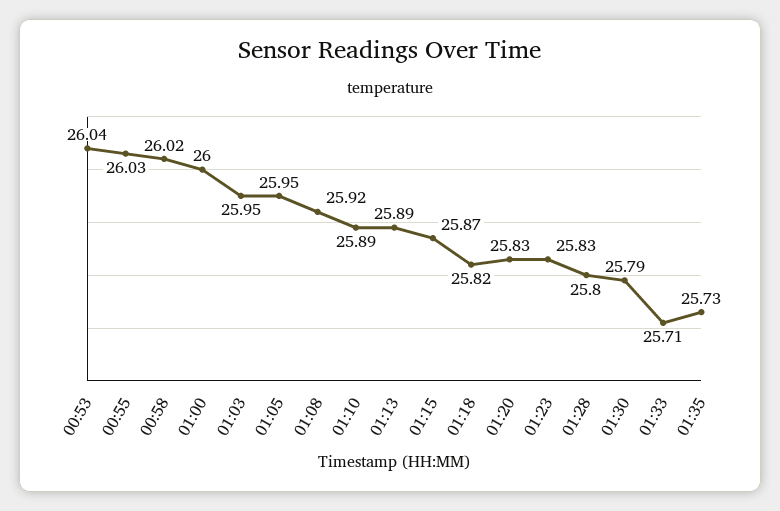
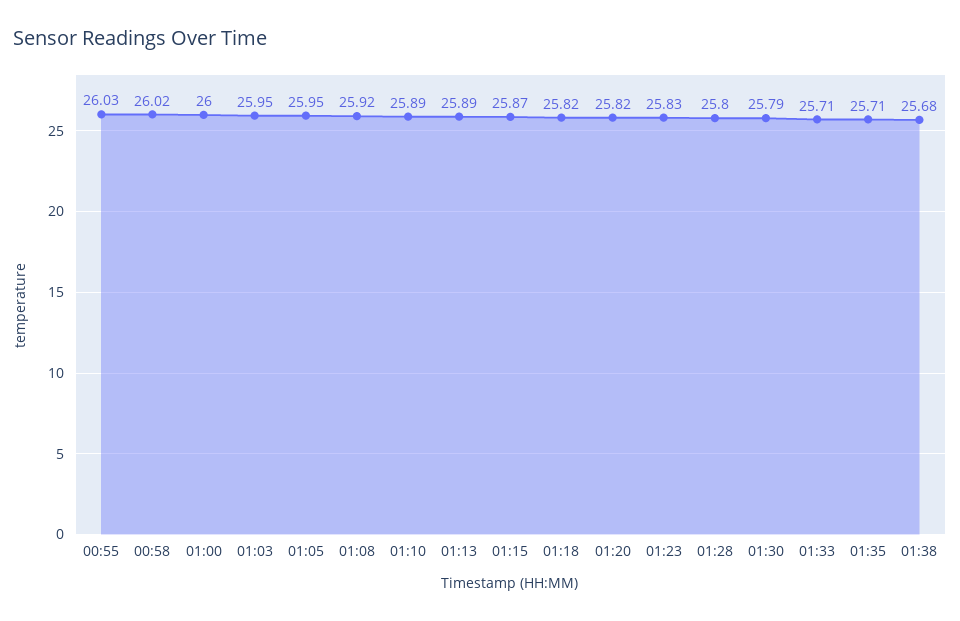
00:53: 26.04 -> none
01:20: 25.83 -> 25.82
01:35: 25.73 -> 25.71
01:38: none -> 25.68

